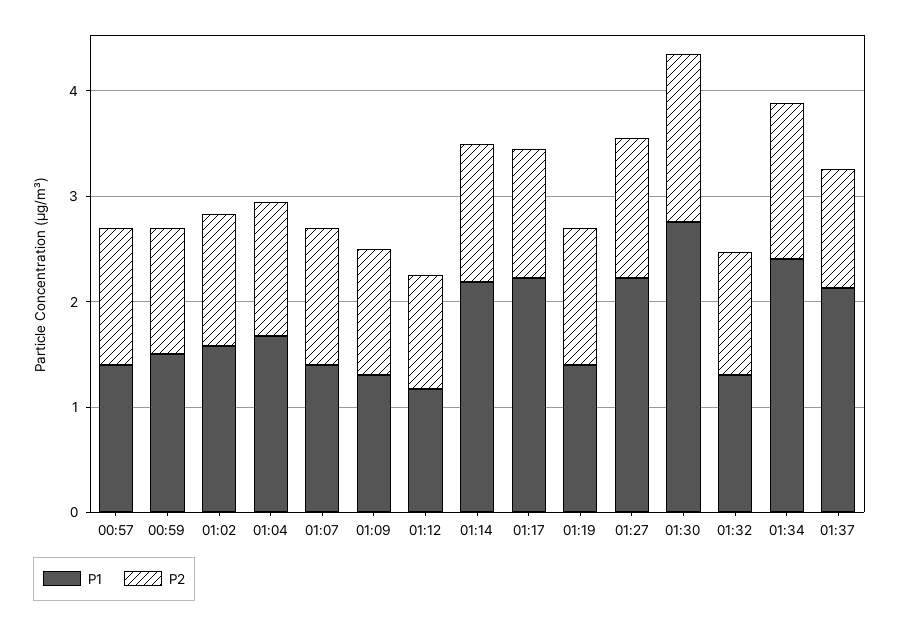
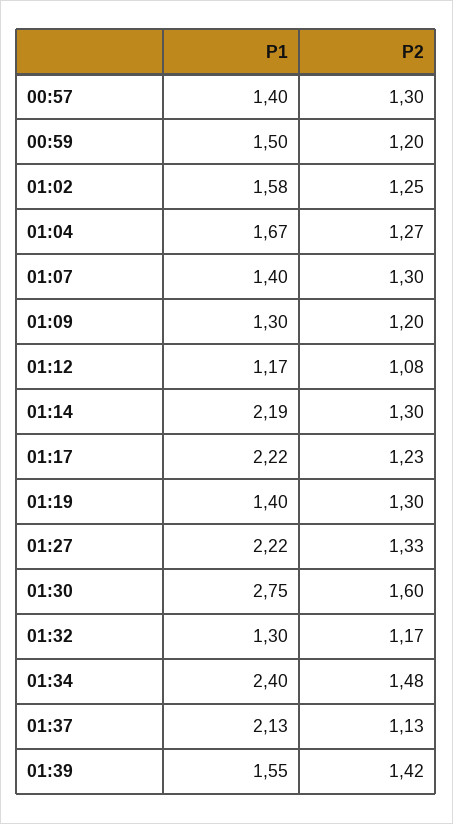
P1, 01:39: none -> 1.55
P2, 01:39: none -> 1.42

